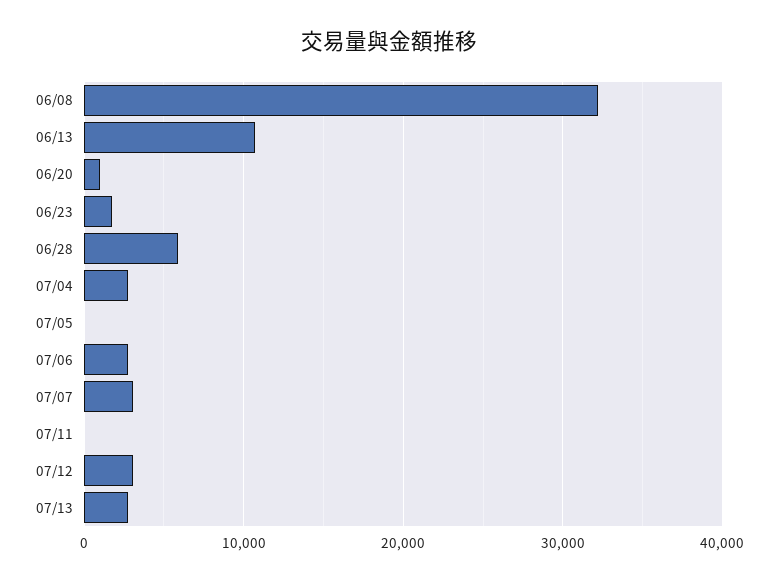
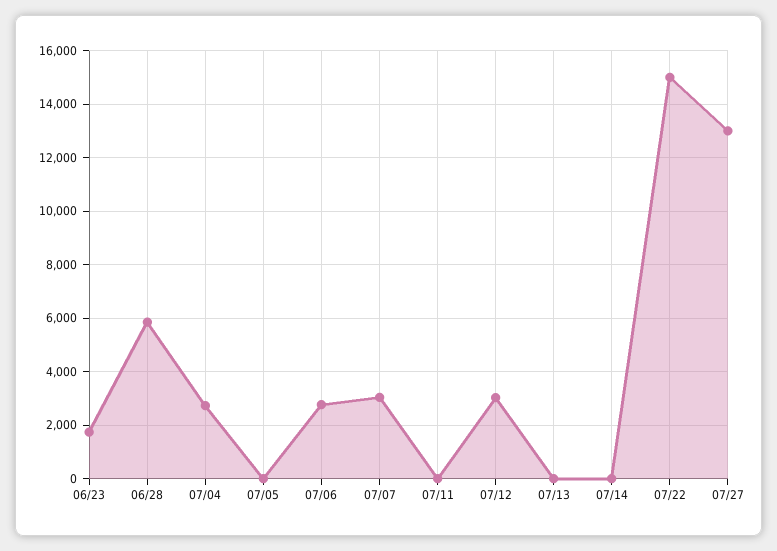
06/08: 32000 -> none
06/13: 11000 -> none
06/20: 1000 -> none
07/13: 3000 -> 0
07/14: none -> 0
07/22: none -> 15000
07/27: none -> 13000

